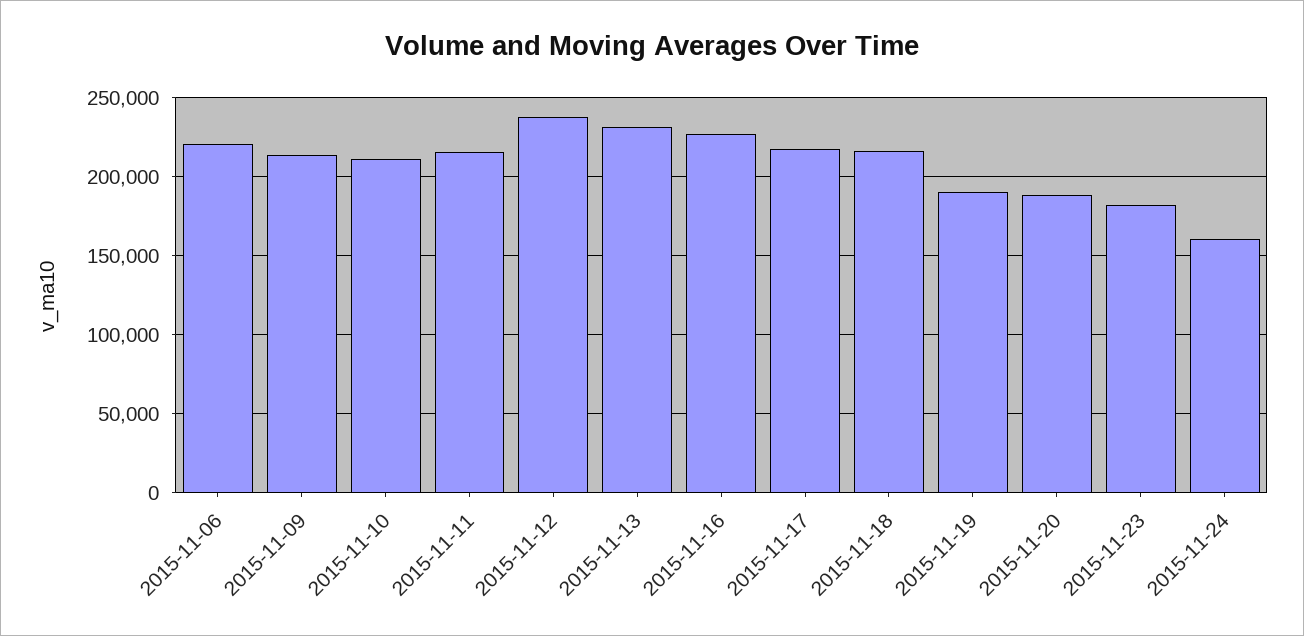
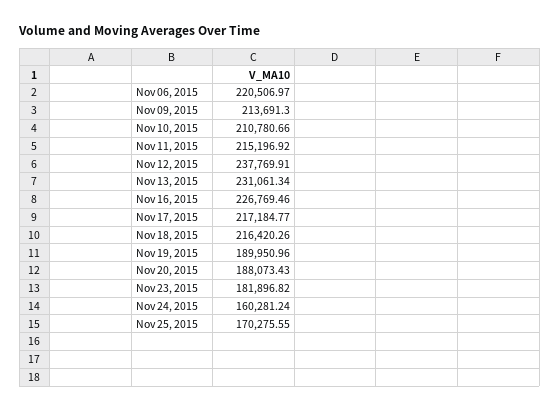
Nov 25, 2015: none -> 170275.55

